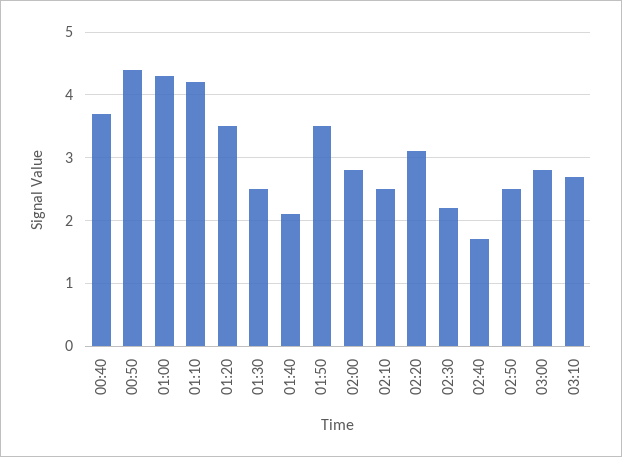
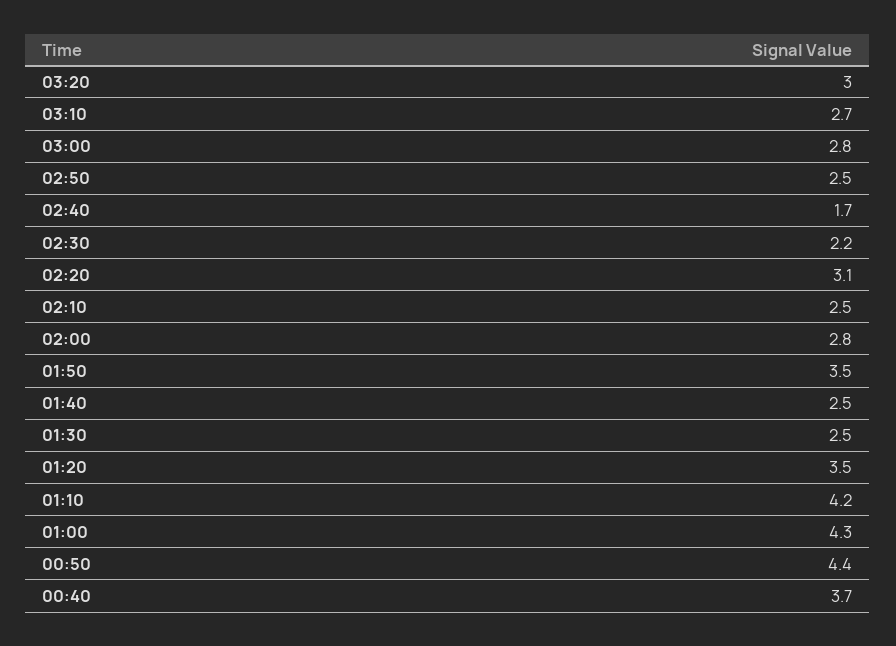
01:40: 2.1 -> 2.5
03:20: none -> 3

